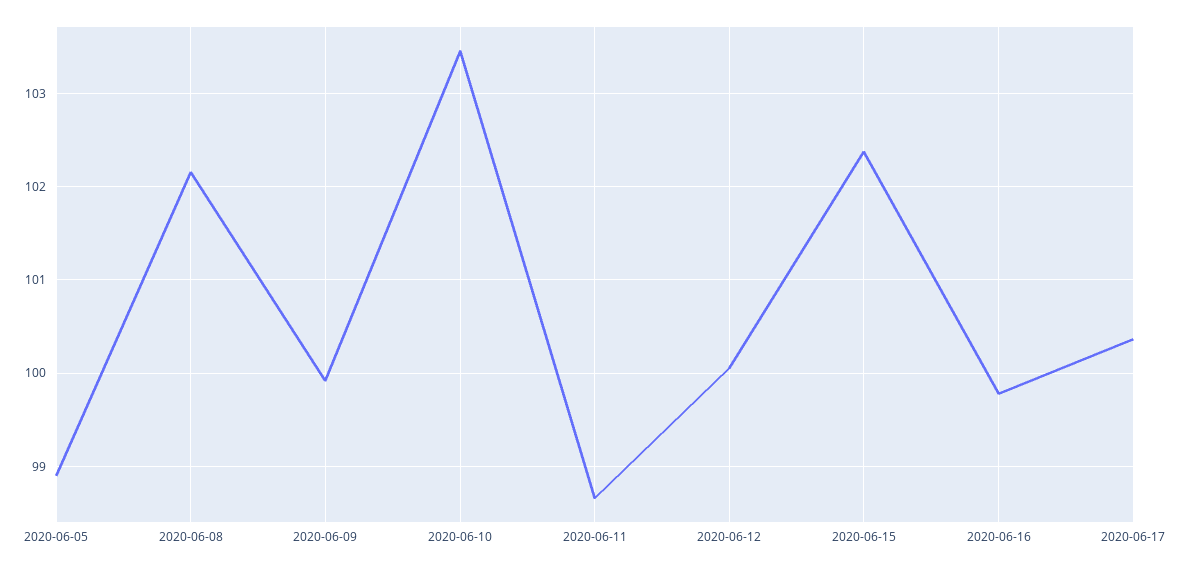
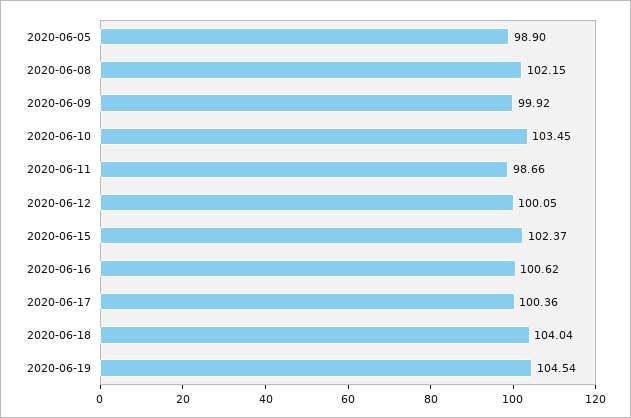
2020-06-16: 99.8 -> 100.62
2020-06-18: none -> 104.04
2020-06-19: none -> 104.54

